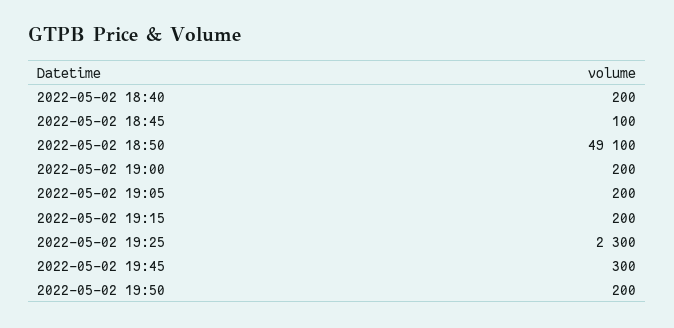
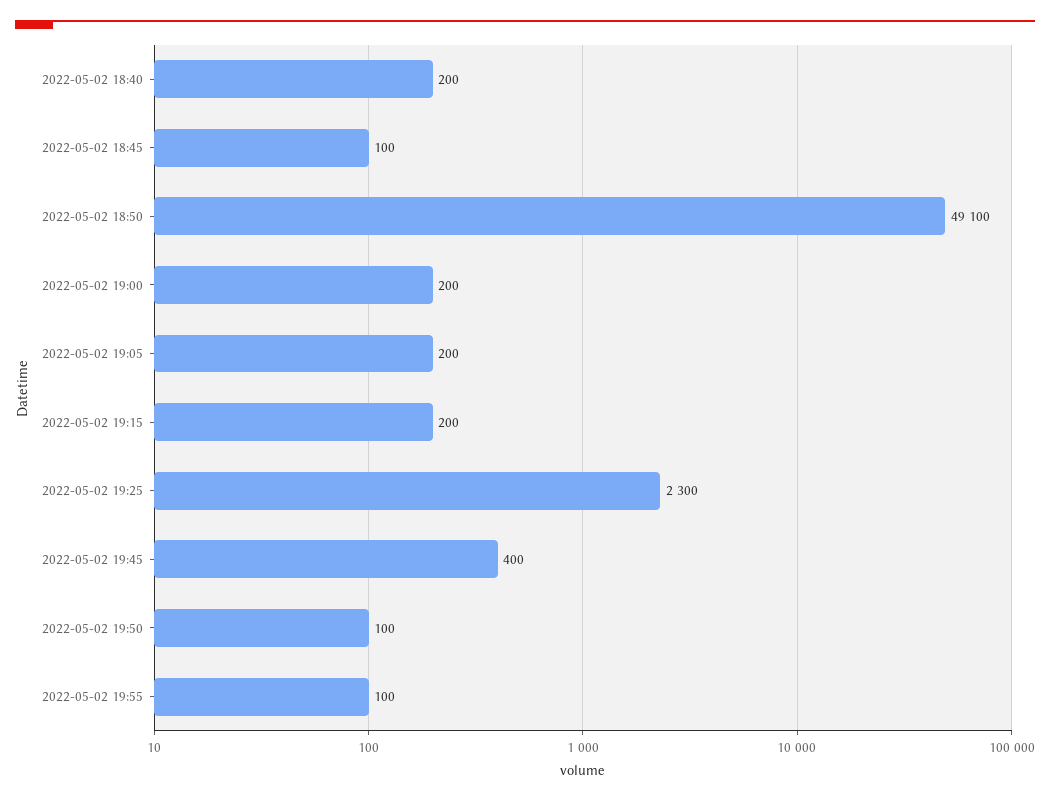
2022-05-02 19:45: 300 -> 400
2022-05-02 19:50: 200 -> 100
2022-05-02 19:55: none -> 100

